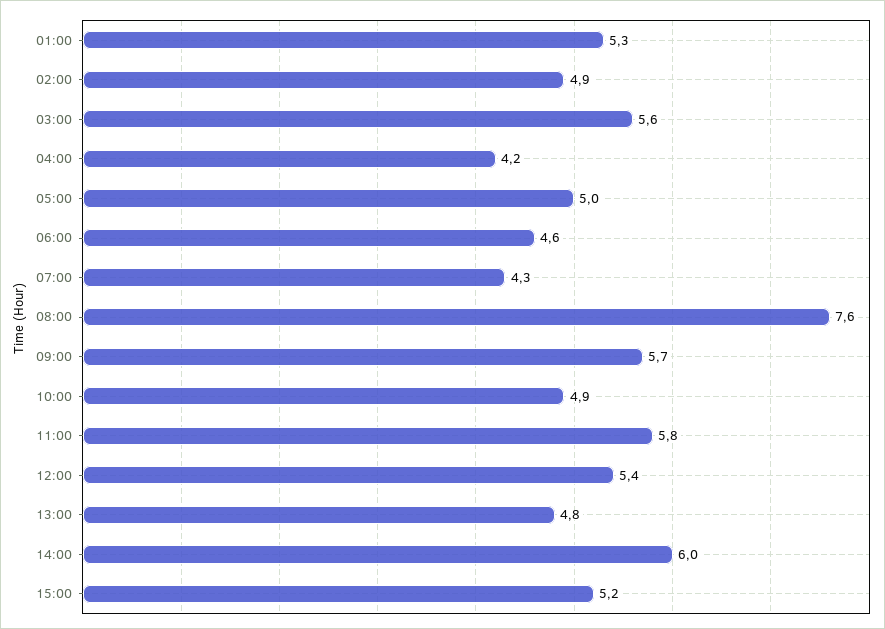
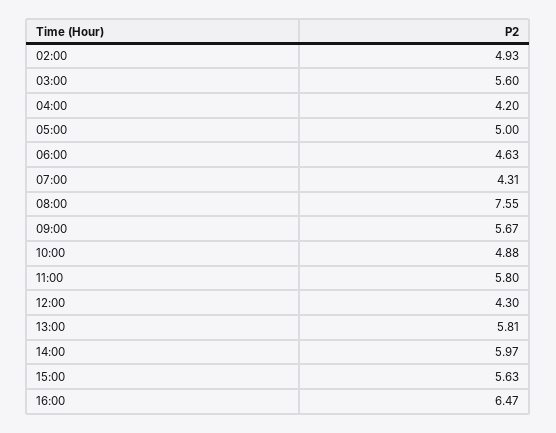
01:00: 5.3 -> none
12:00: 5.4 -> 4.3
13:00: 4.8 -> 5.81
15:00: 5.2 -> 5.63
16:00: none -> 6.47

